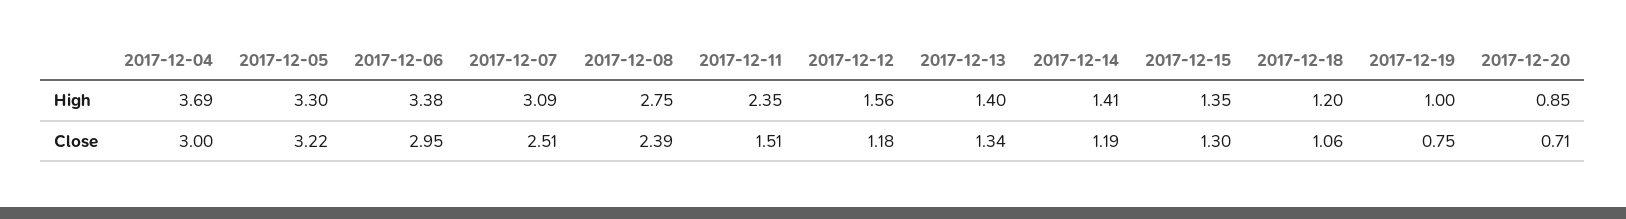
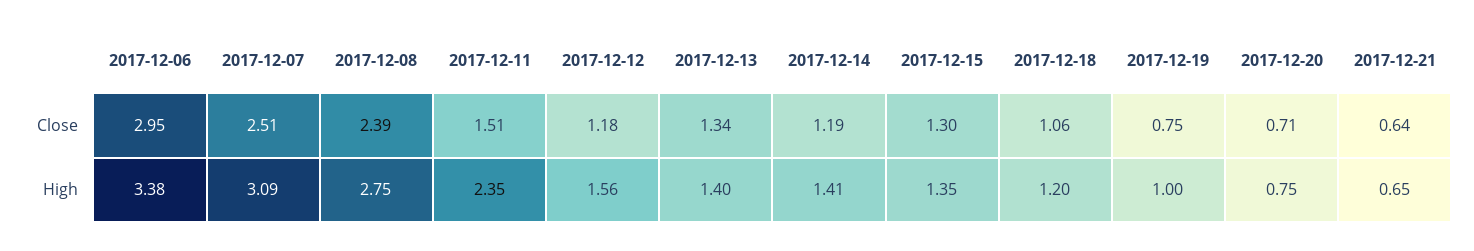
2017-12-04, High: 3.69 -> none
2017-12-05, High: 3.3 -> none
2017-12-20, High: 0.85 -> 0.75
2017-12-04, Close: 3 -> none
2017-12-05, Close: 3.22 -> none
2017-12-21, Close: none -> 0.64
2017-12-21, High: none -> 0.65

